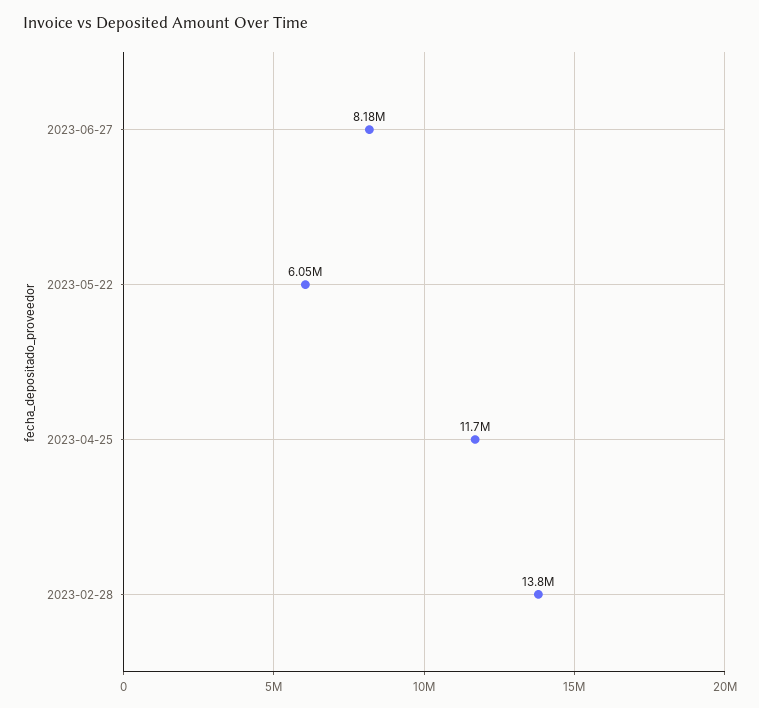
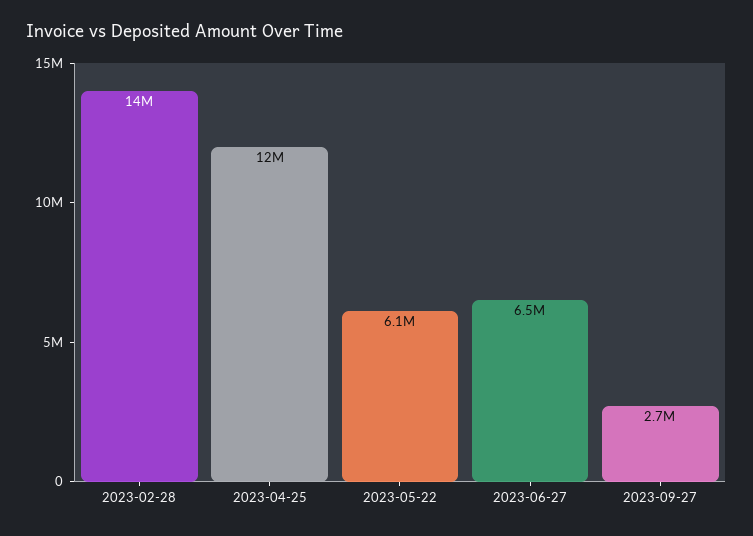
2023-06-27: 8180000 -> 6500000
2023-09-27: none -> 2700000

